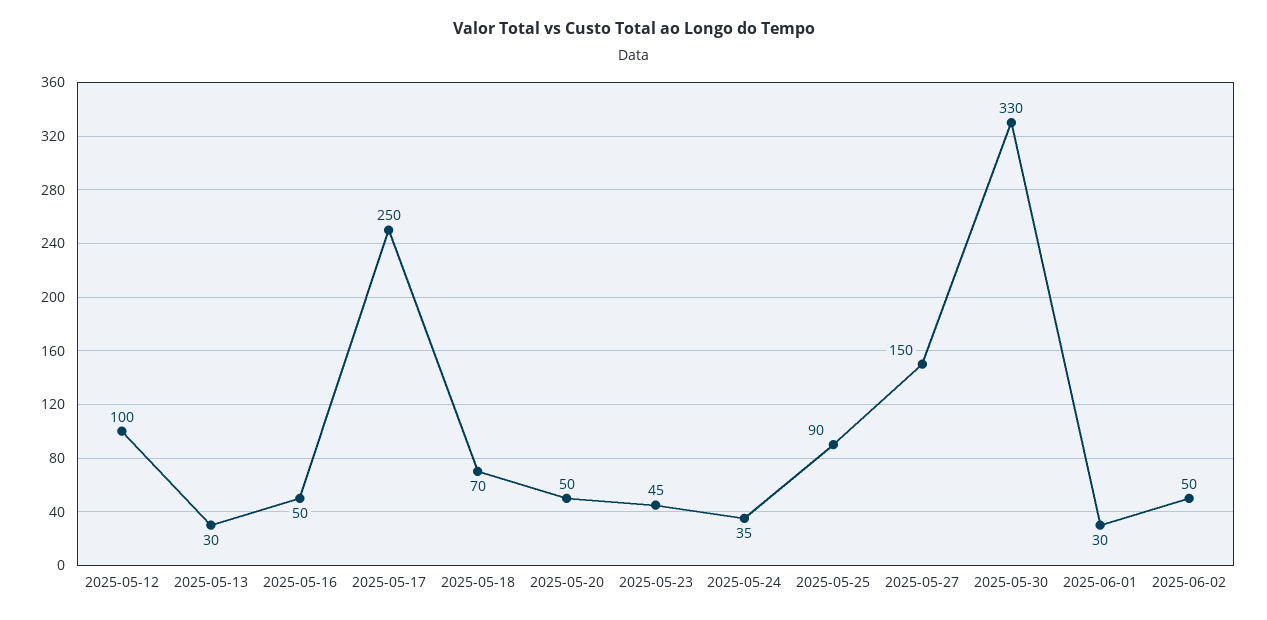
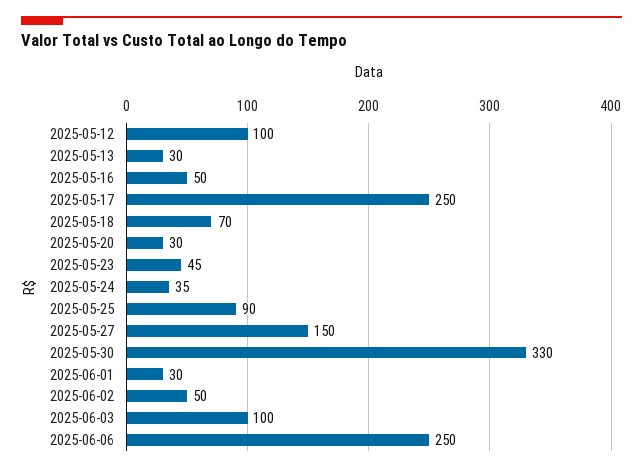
2025-05-20: 50 -> 30
2025-06-03: none -> 100
2025-06-06: none -> 250

